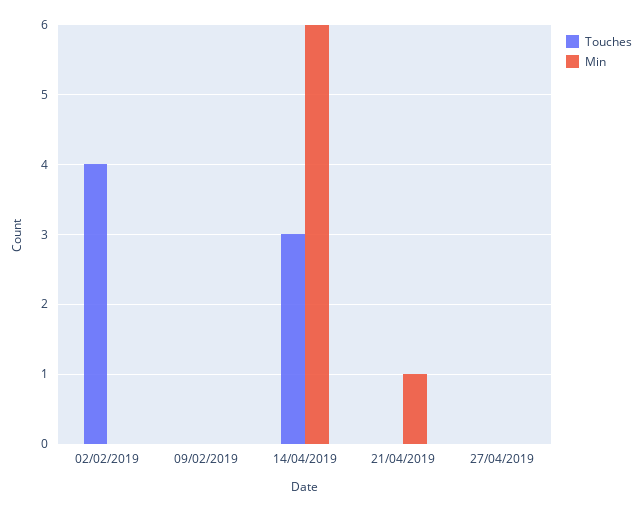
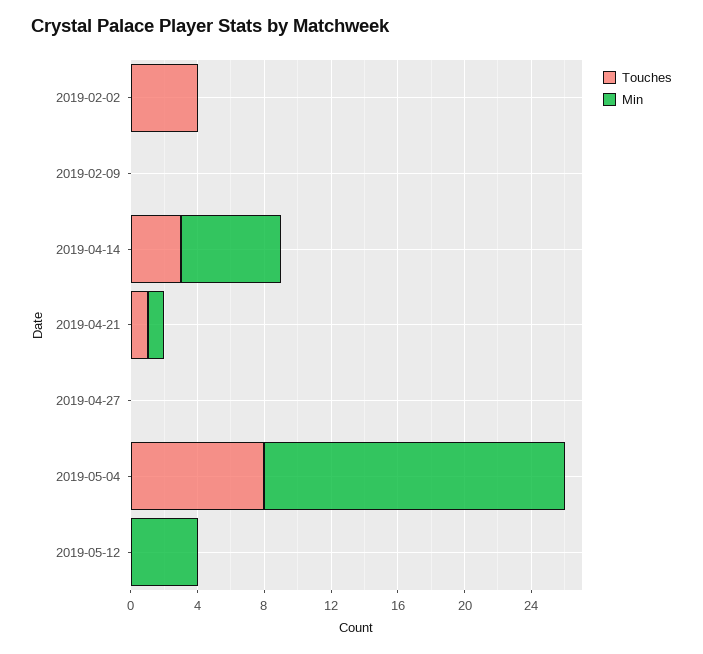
Touches, 21/04/2019: 0 -> 1
Touches, 2019-05-04: none -> 8
Min, 2019-05-04: none -> 18
Touches, 2019-05-12: none -> 0
Min, 2019-05-12: none -> 4

